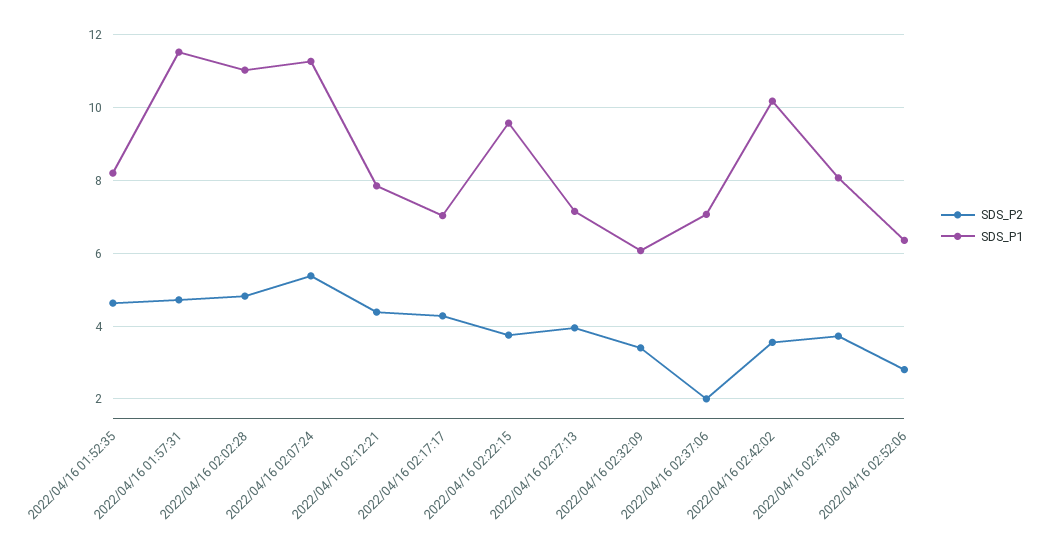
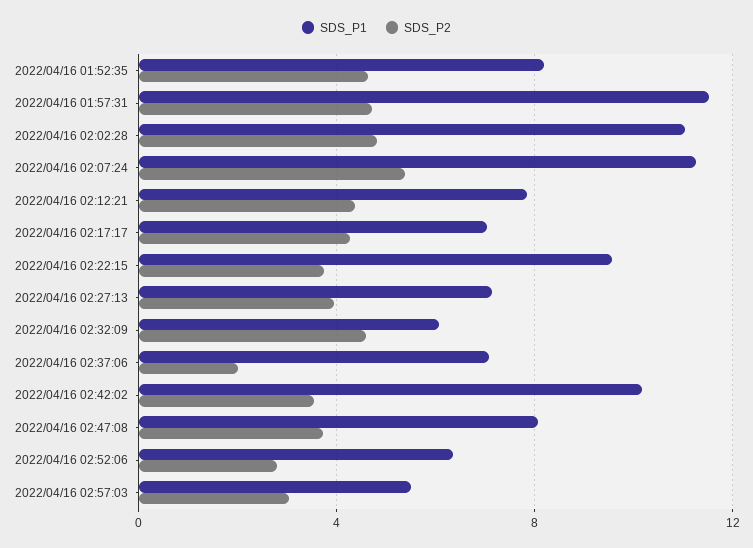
SDS_P2, 2022/04/16 02:32:09: 3.4 -> 4.5
SDS_P1, 2022/04/16 02:57:03: none -> 5.5
SDS_P2, 2022/04/16 02:57:03: none -> 3

